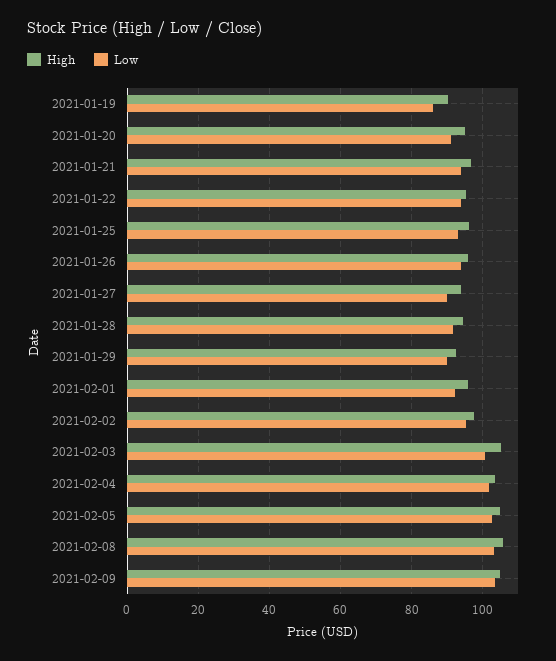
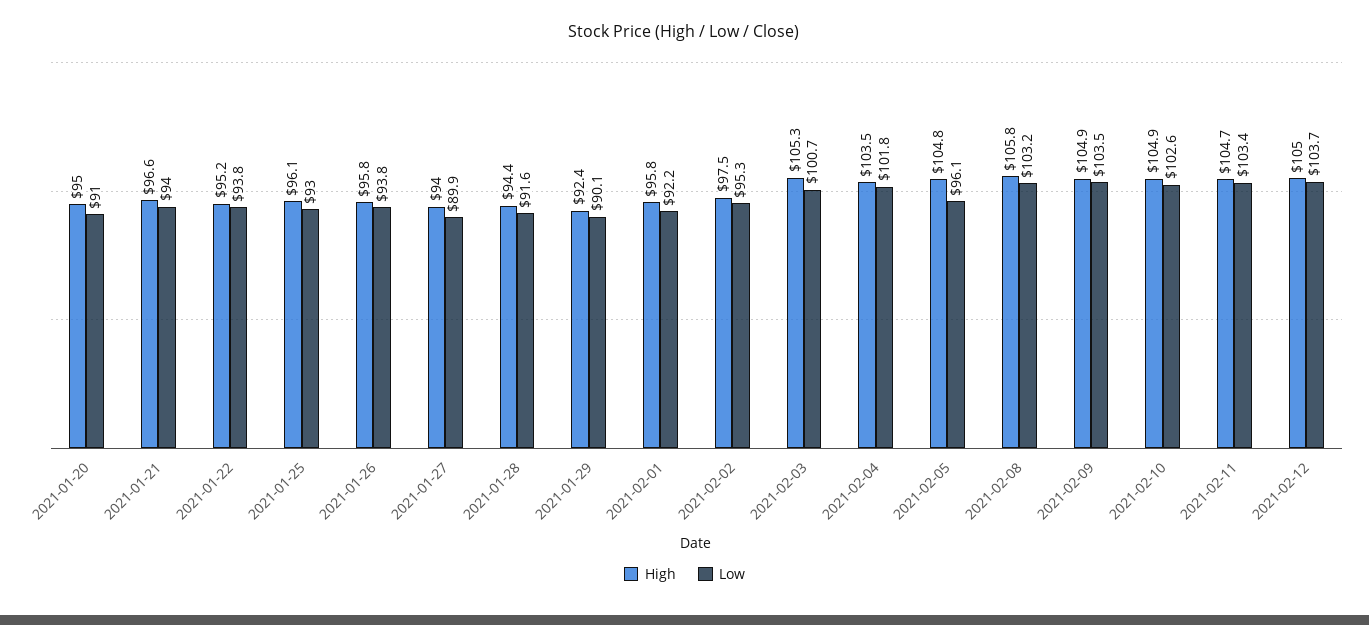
High, 2021-01-19: 90 -> none
Low, 2021-01-19: 86 -> none
Low, 2021-02-05: 102 -> 96.1
High, 2021-02-10: none -> 104.9
Low, 2021-02-10: none -> 102.6
High, 2021-02-11: none -> 104.7
Low, 2021-02-11: none -> 103.4
High, 2021-02-12: none -> 105
Low, 2021-02-12: none -> 103.7

